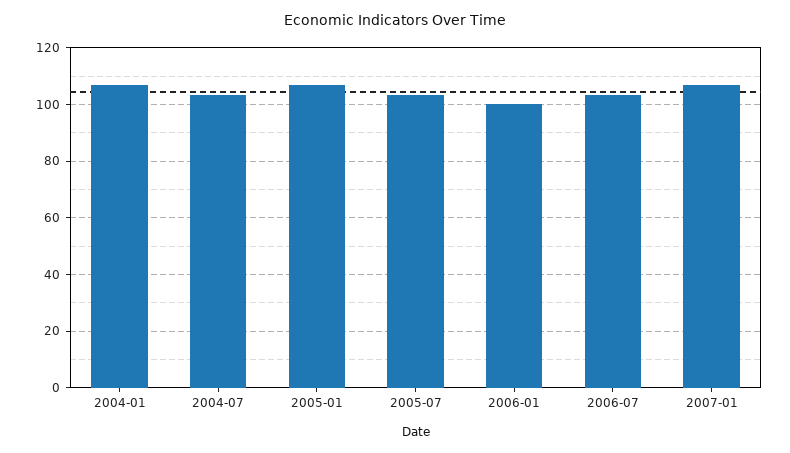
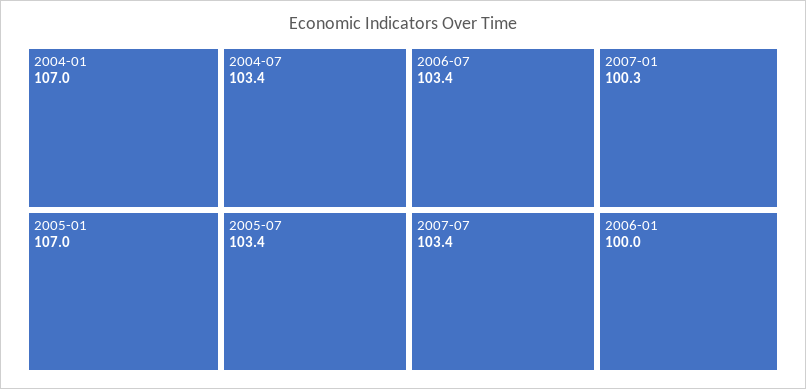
2007-01: 107.5 -> 100.3
2007-07: none -> 103.4

